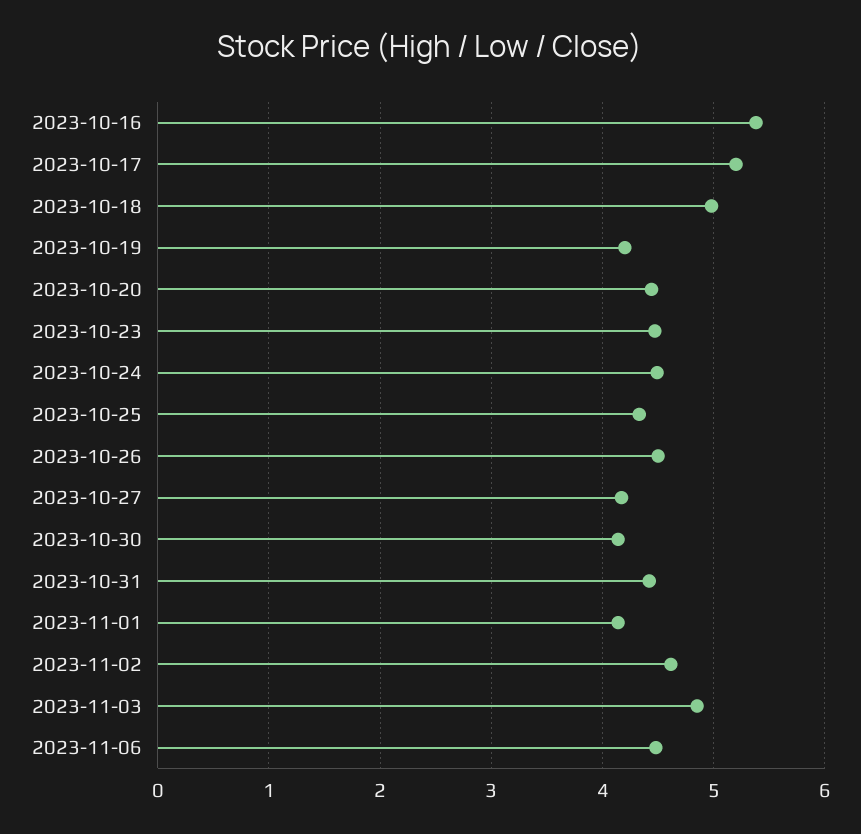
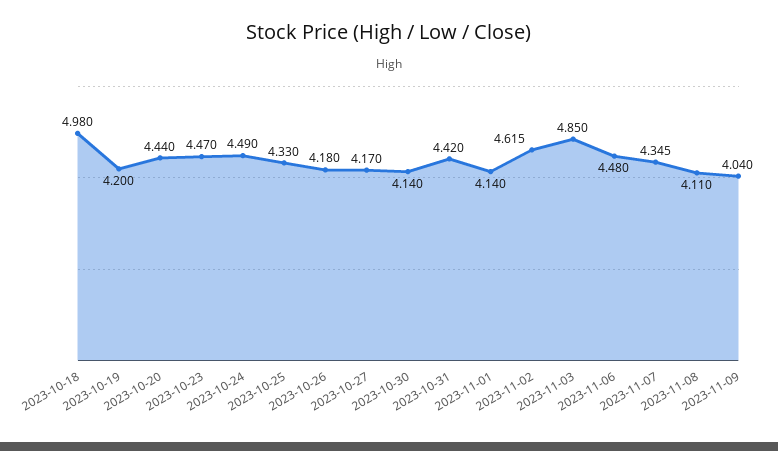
2023-10-16: 5.4 -> none
2023-10-17: 5.2 -> none
2023-10-26: 4.5 -> 4.18
2023-11-07: none -> 4.345
2023-11-08: none -> 4.11
2023-11-09: none -> 4.04

